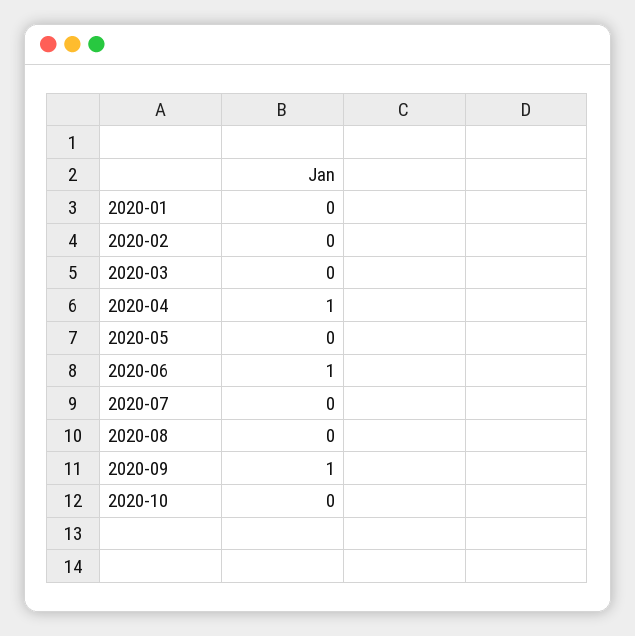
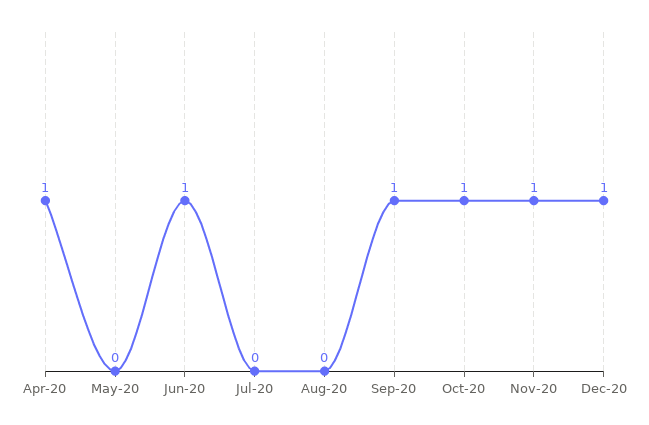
2020-01: 0 -> none
2020-02: 0 -> none
2020-03: 0 -> none
2020-10: 0 -> 1
Nov-20: none -> 1
Dec-20: none -> 1

